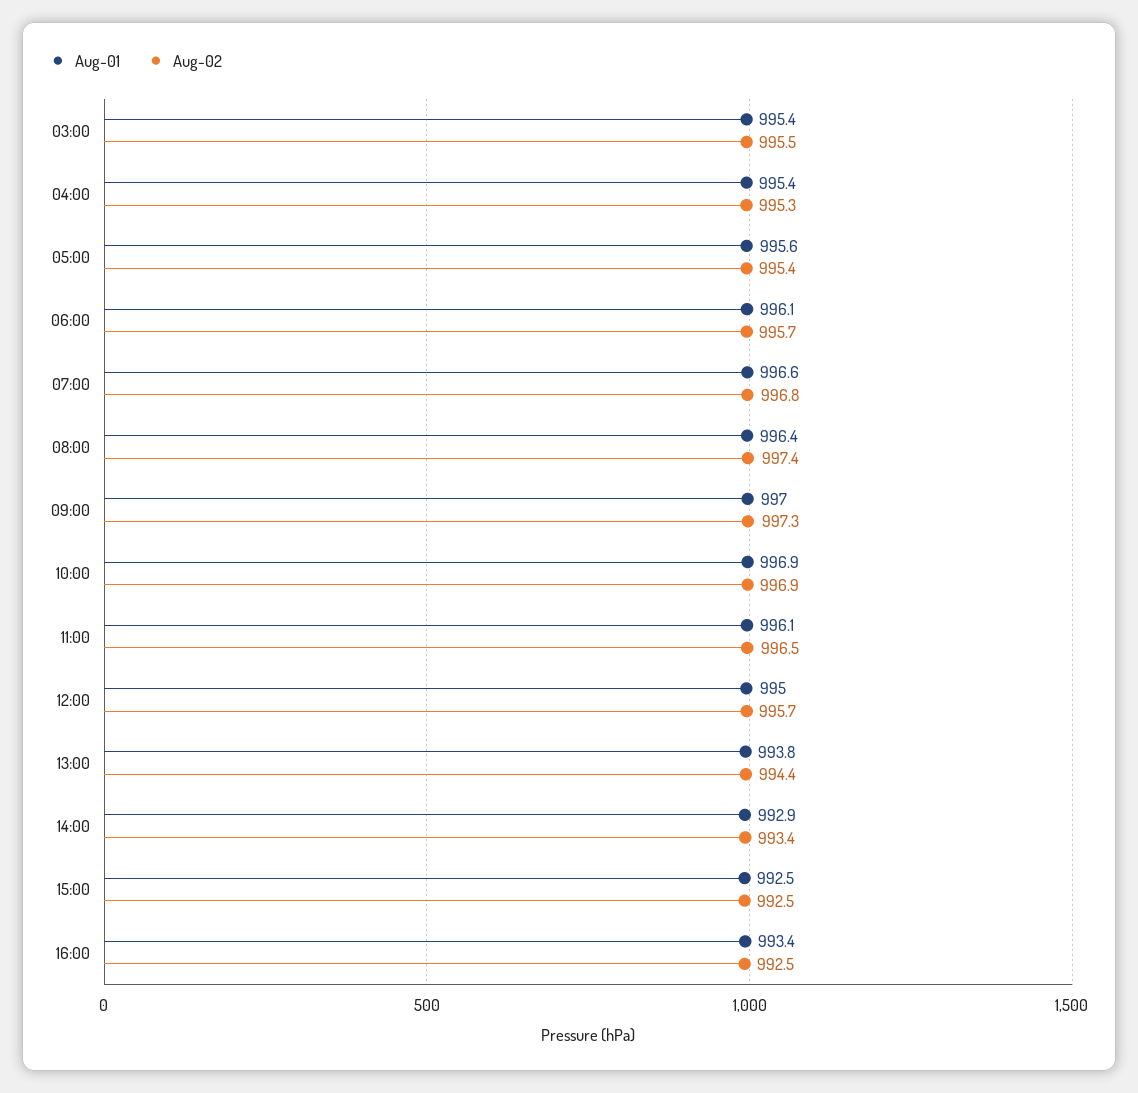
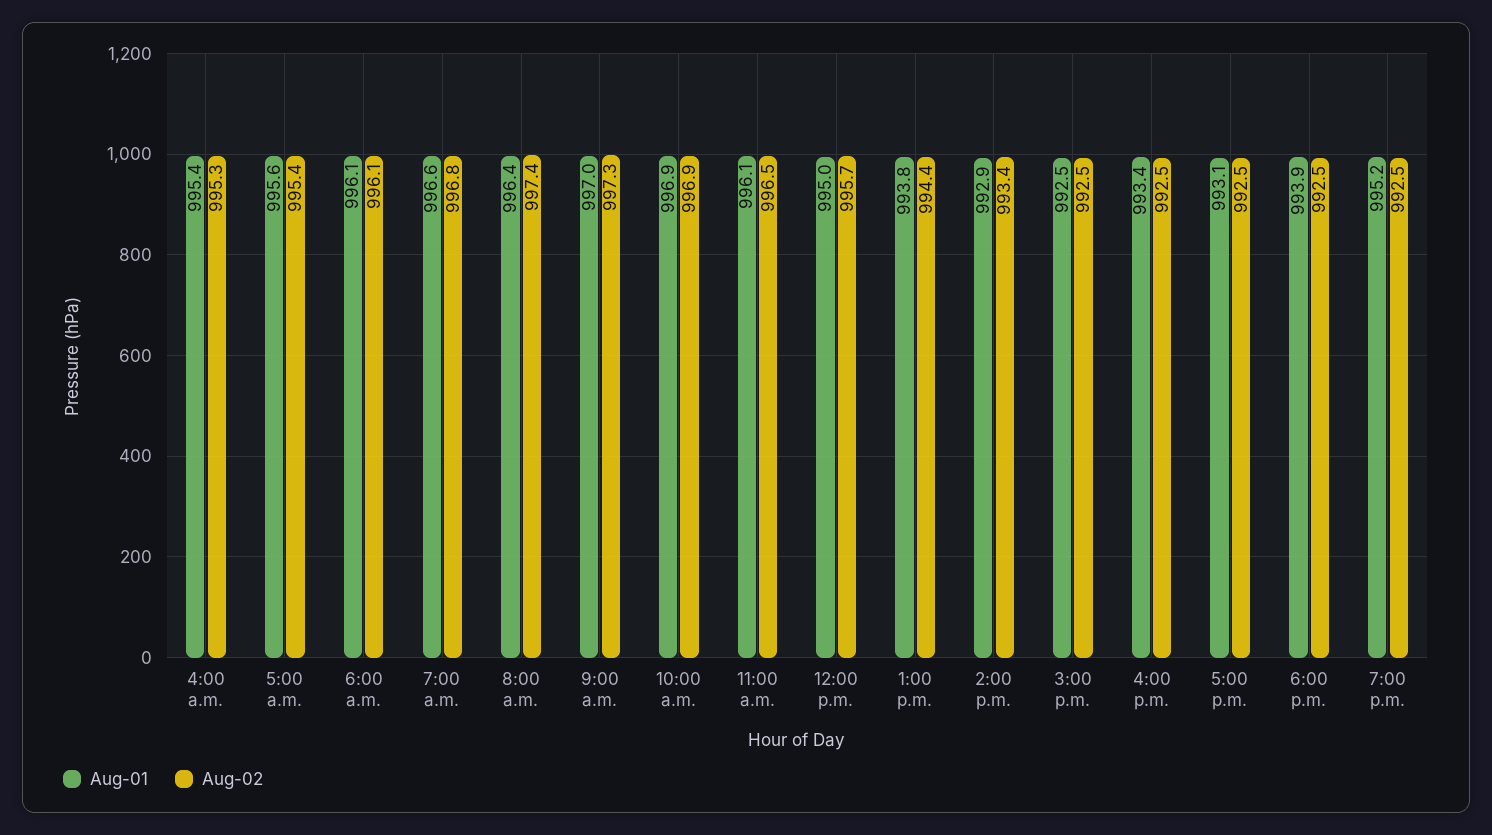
Aug-01, 03:00: 995.4 -> none
Aug-02, 03:00: 995.5 -> none
Aug-02, 06:00: 995.7 -> 996.1
Aug-01, 5:00 p.m.: none -> 993.1
Aug-02, 5:00 p.m.: none -> 992.5
Aug-01, 6:00 p.m.: none -> 993.9
Aug-02, 6:00 p.m.: none -> 992.5
Aug-01, 7:00 p.m.: none -> 995.2
Aug-02, 7:00 p.m.: none -> 992.5

